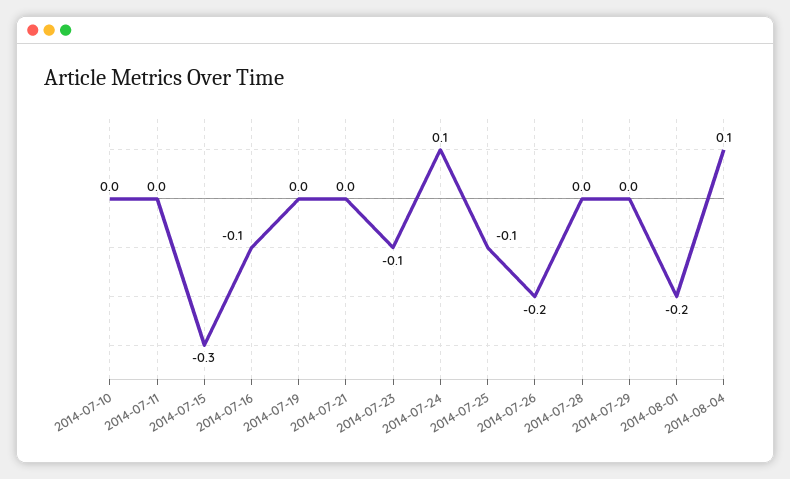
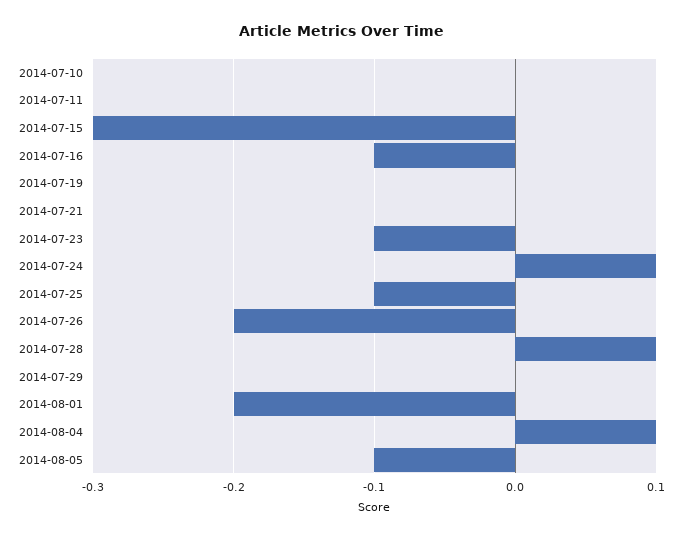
2014-07-28: 0 -> 0.1
2014-08-05: none -> -0.1

